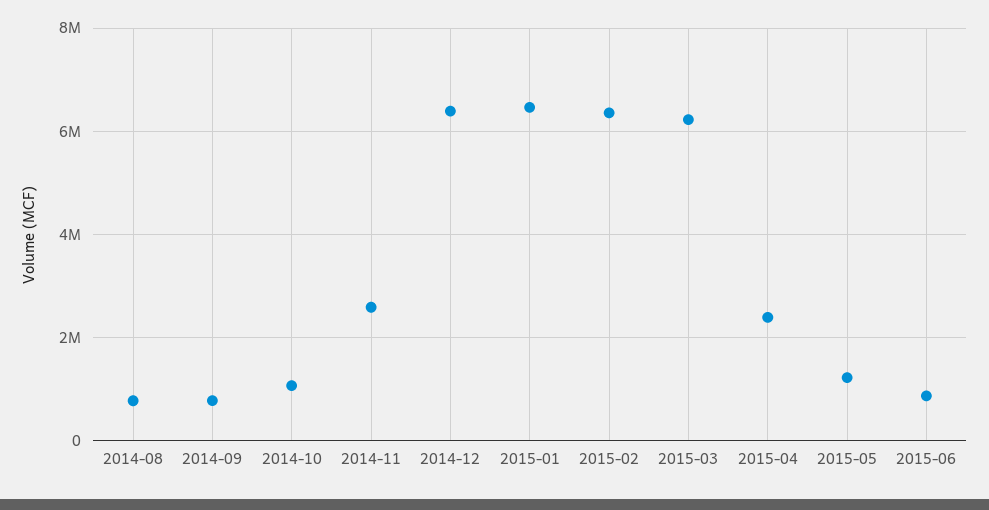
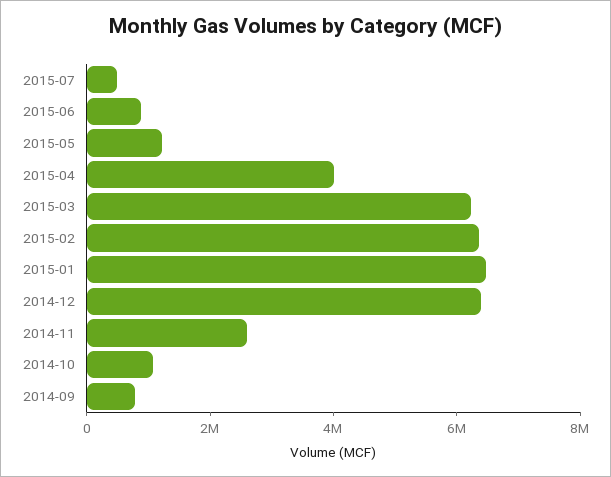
2014-08: 800000 -> none
2015-04: 2400000 -> 4000000
2015-07: none -> 500000

